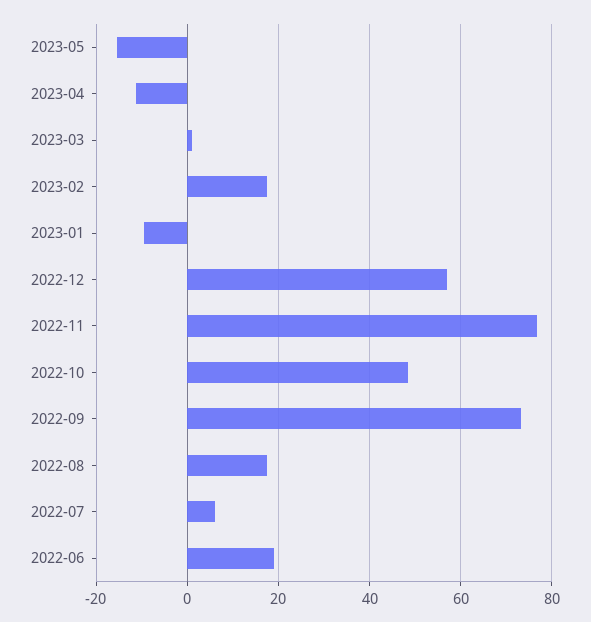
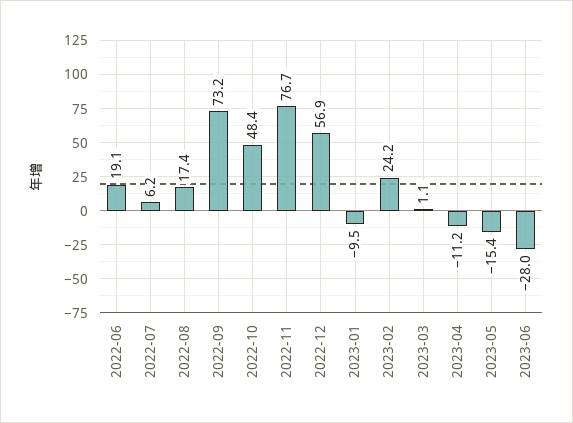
2023-02: 18 -> 24.2
2023-06: none -> -28

